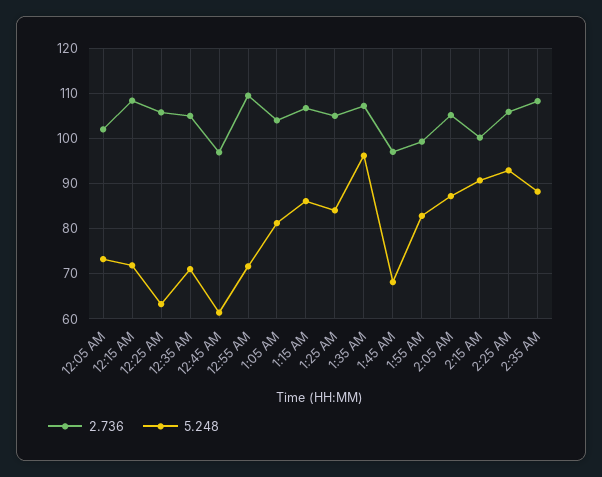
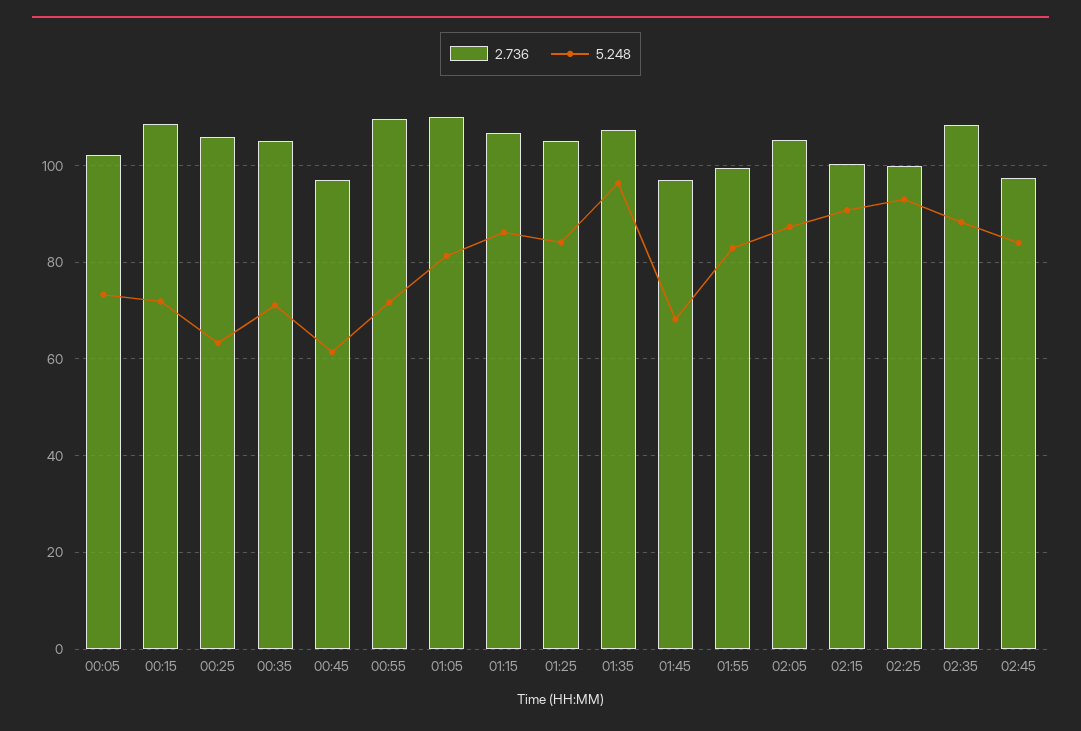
2.736, 1:05 AM: 104 -> 110
2.736, 2:25 AM: 106 -> 100
2.736, 02:45: none -> 98
5.248, 02:45: none -> 84

